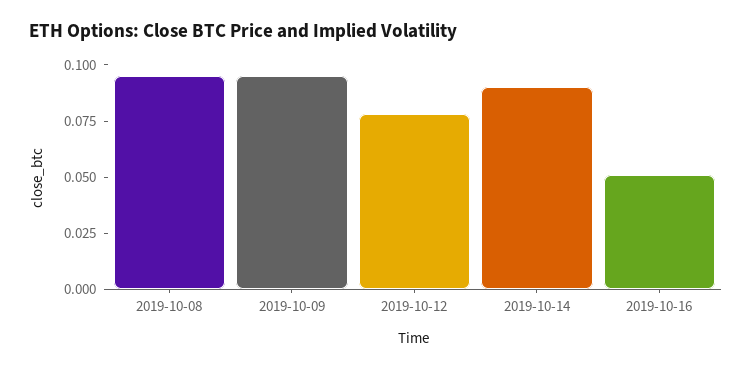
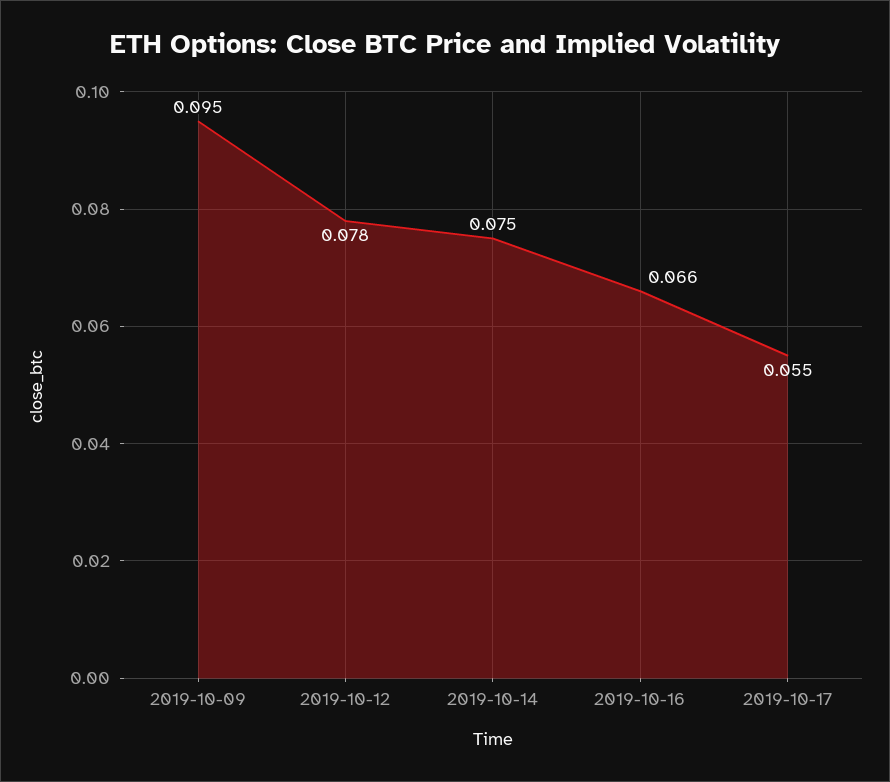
2019-10-08: 0.095 -> none
2019-10-14: 0.09 -> 0.075
2019-10-16: 0.05 -> 0.066
2019-10-17: none -> 0.055

